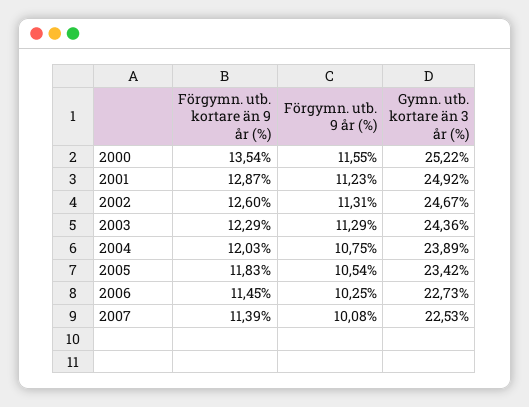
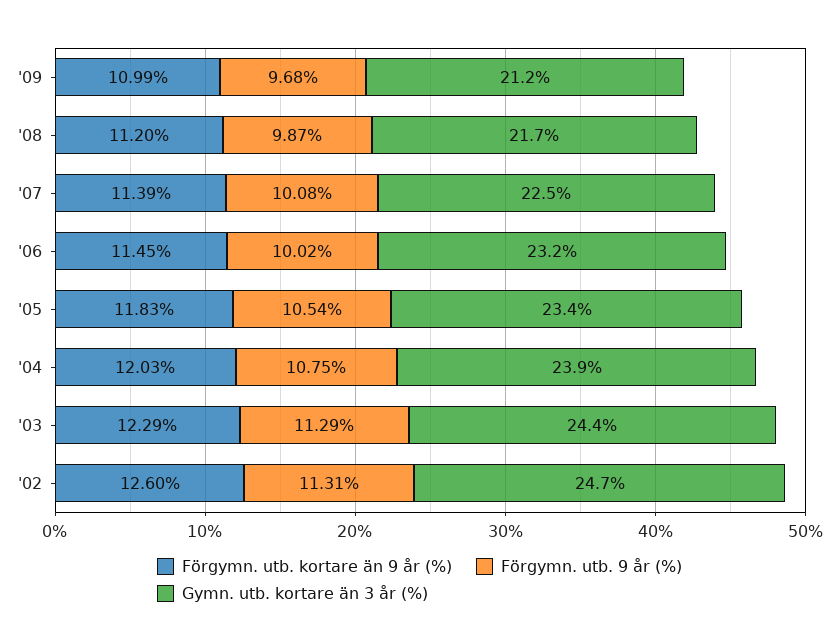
Förgymn. utb. kortare än 9 år (%), 2000: 13.54 -> none
Förgymn. utb. 9 år (%), 2000: 11.55 -> none
Gymn. utb. kortare än 3 år (%), 2000: 25.22 -> none
Förgymn. utb. kortare än 9 år (%), 2001: 12.87 -> none
Förgymn. utb. 9 år (%), 2001: 11.23 -> none
Gymn. utb. kortare än 3 år (%), 2001: 24.92 -> none
Förgymn. utb. 9 år (%), 2006: 10.25 -> 10.02
Gymn. utb. kortare än 3 år (%), 2006: 22.73 -> 23.2
Förgymn. utb. kortare än 9 år (%), '09: none -> 10.99
Förgymn. utb. 9 år (%), '09: none -> 9.68
Gymn. utb. kortare än 3 år (%), '09: none -> 21.2
Förgymn. utb. kortare än 9 år (%), '08: none -> 11.2
Förgymn. utb. 9 år (%), '08: none -> 9.87
Gymn. utb. kortare än 3 år (%), '08: none -> 21.7

